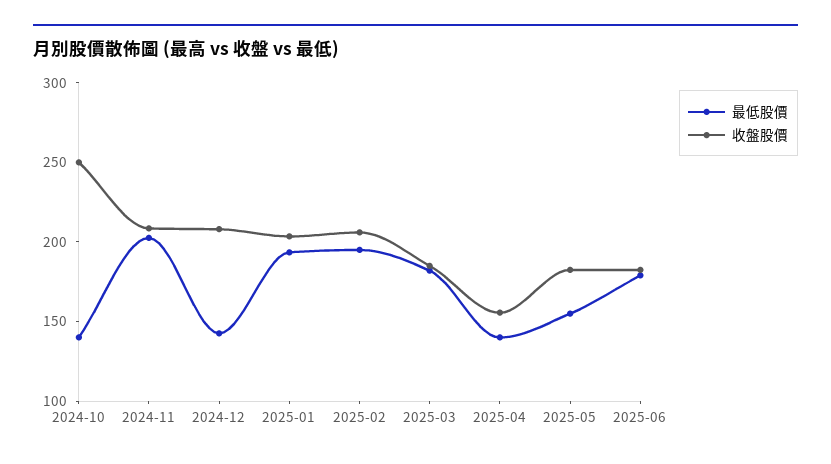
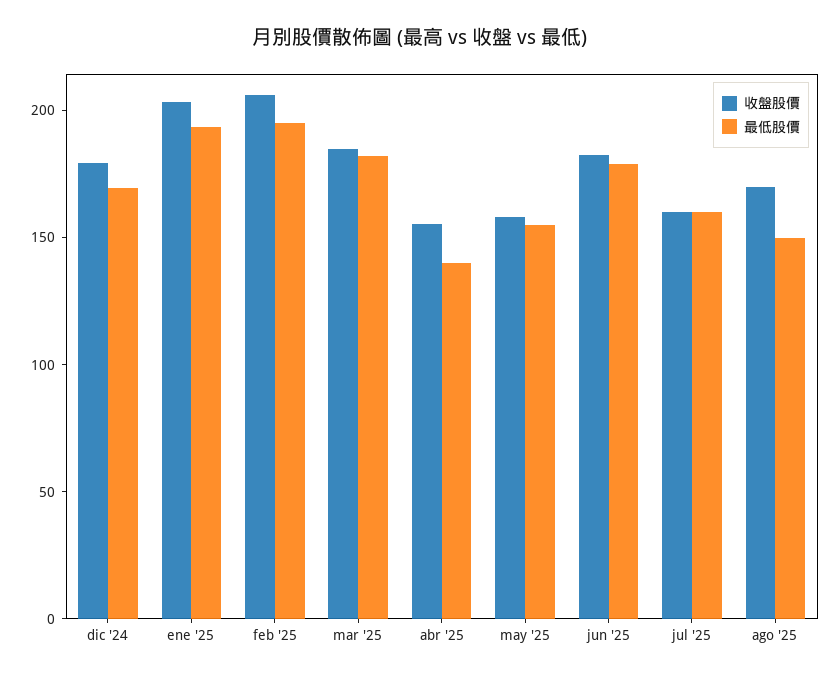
最低股價, 2024-10: 140 -> none
收盤股價, 2024-10: 250 -> none
最低股價, 2024-11: 200 -> none
收盤股價, 2024-11: 210 -> none
最低股價, 2024-12: 140 -> 170
收盤股價, 2024-12: 210 -> 180
收盤股價, 2025-05: 180 -> 160
收盤股價, jul '25: none -> 160
最低股價, jul '25: none -> 160
收盤股價, ago '25: none -> 170
最低股價, ago '25: none -> 150

